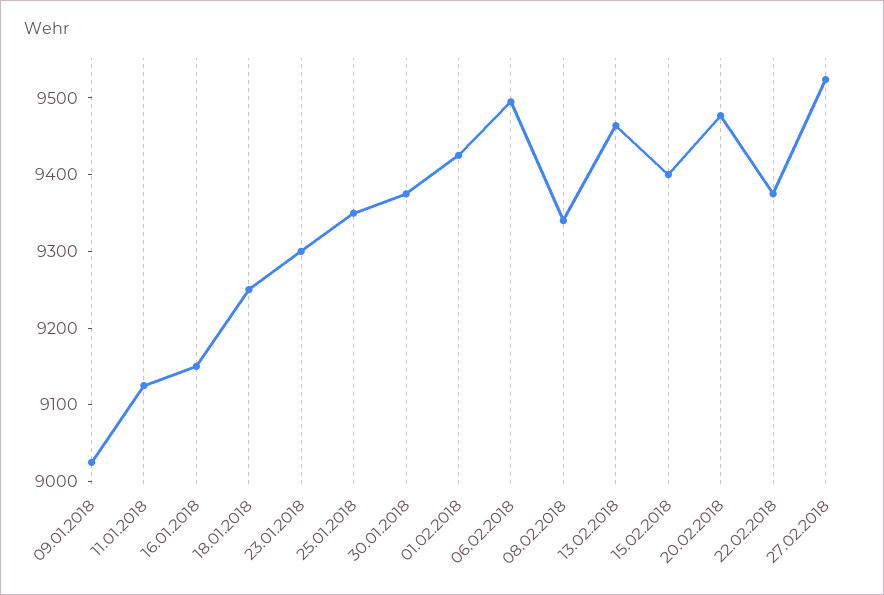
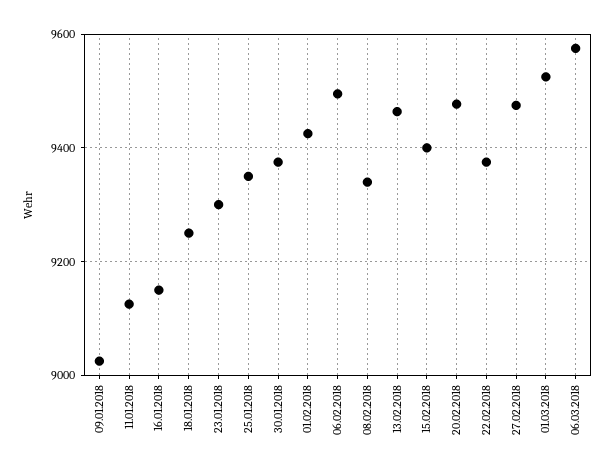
27.02.2018: 9520 -> 9480
01.03.2018: none -> 9520
06.03.2018: none -> 9580

